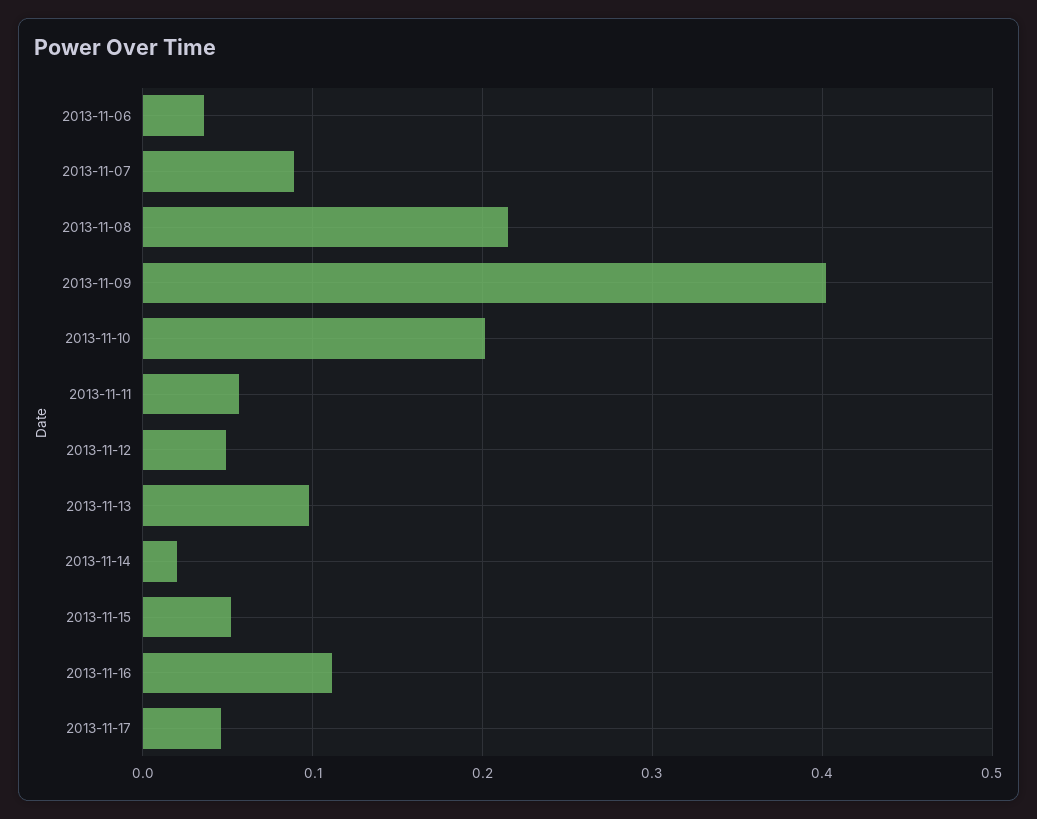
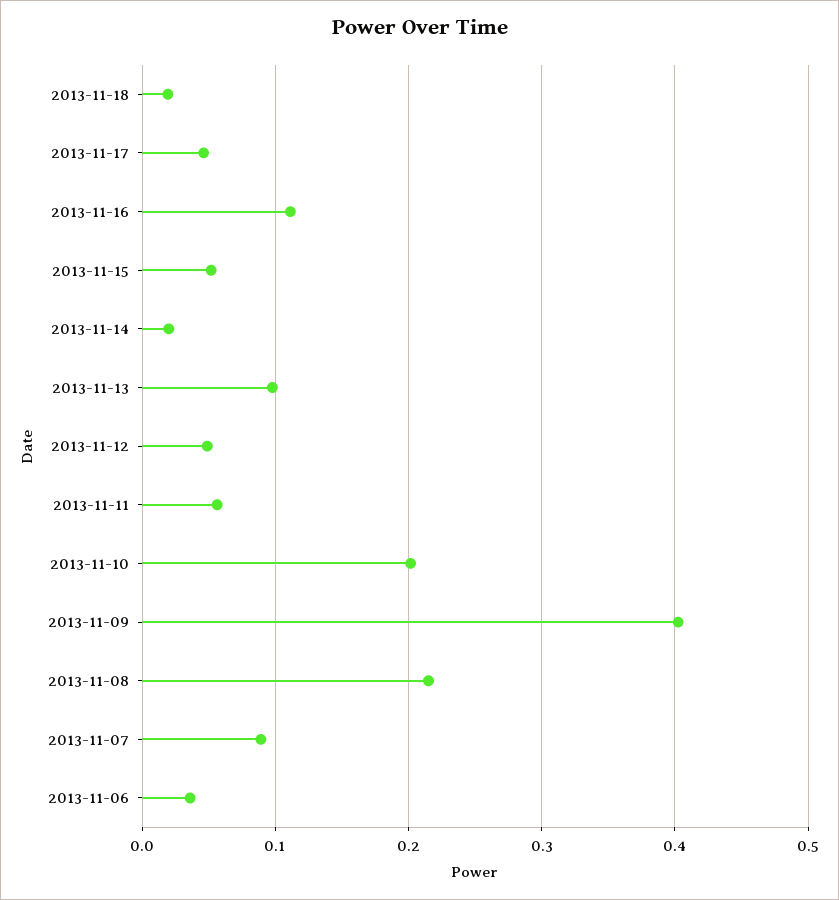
2013-11-18: none -> 0.02

